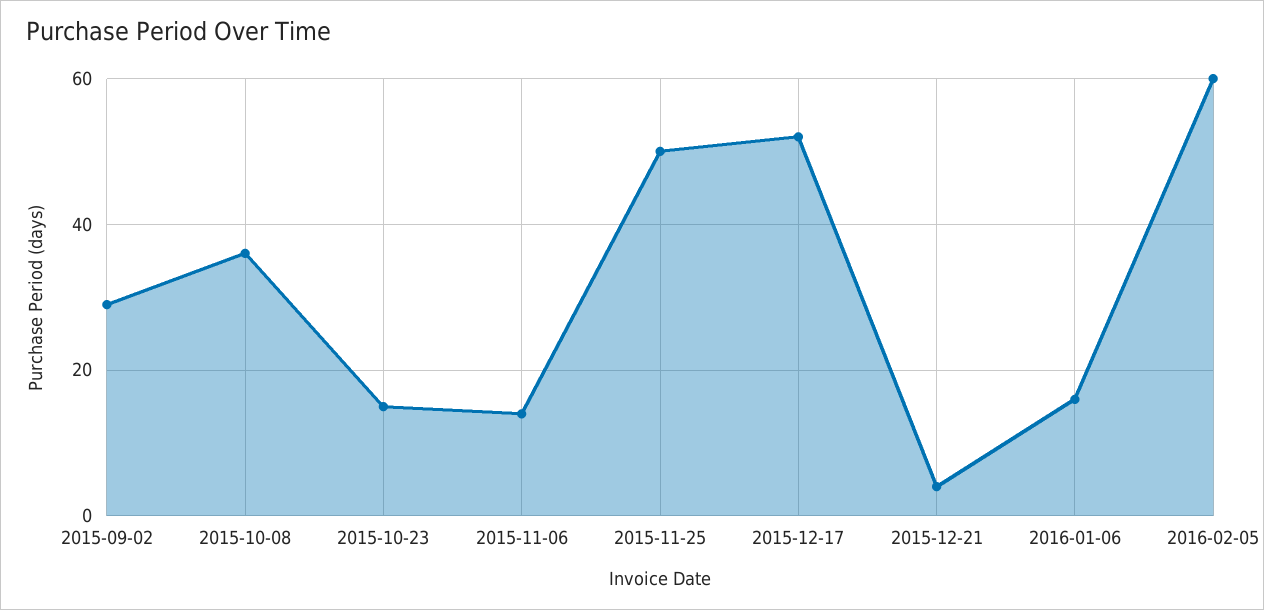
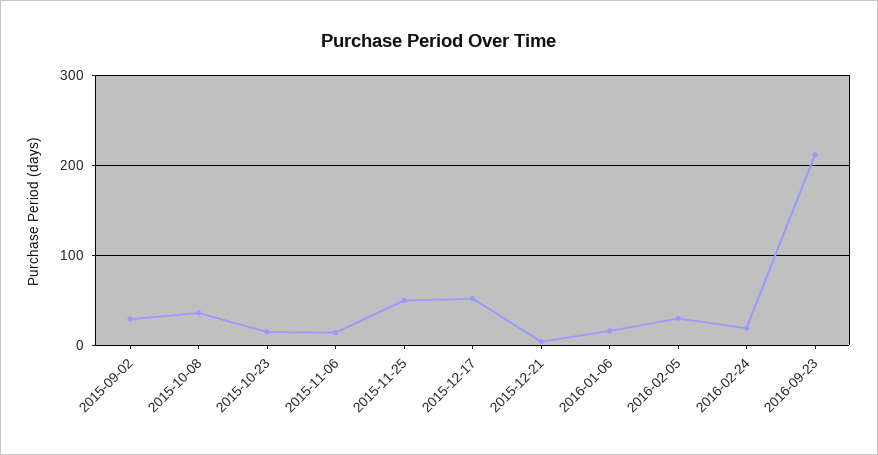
2016-02-05: 60 -> 30
2016-02-24: none -> 20
2016-09-23: none -> 210

